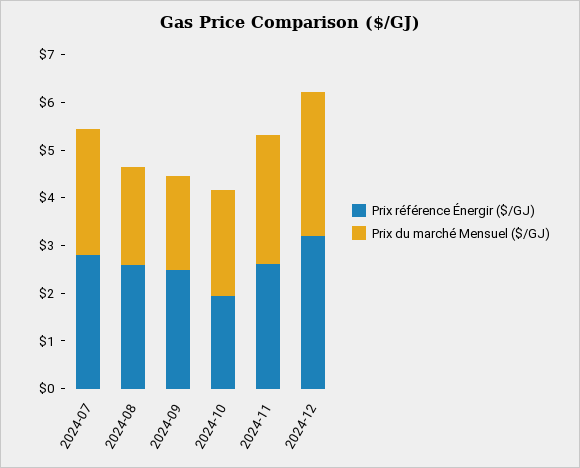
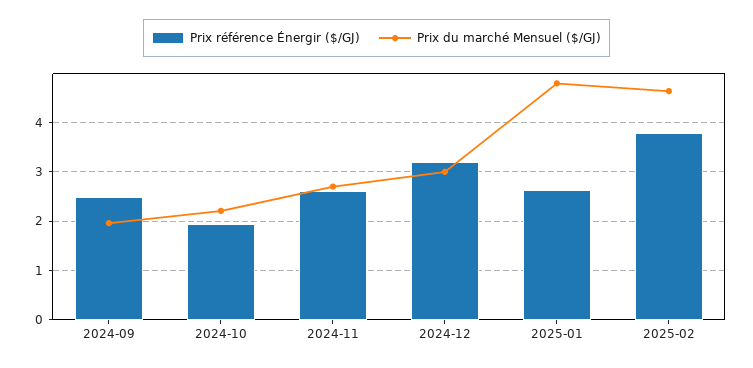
Prix référence Énergir ($/GJ), 2024-07: 2.8 -> none
Prix du marché Mensuel ($/GJ), 2024-07: 2.6 -> none
Prix référence Énergir ($/GJ), 2024-08: 2.6 -> none
Prix du marché Mensuel ($/GJ), 2024-08: 2 -> none
Prix référence Énergir ($/GJ), 2025-01: none -> 2.6
Prix du marché Mensuel ($/GJ), 2025-01: none -> 4.8
Prix référence Énergir ($/GJ), 2025-02: none -> 3.8
Prix du marché Mensuel ($/GJ), 2025-02: none -> 4.6

